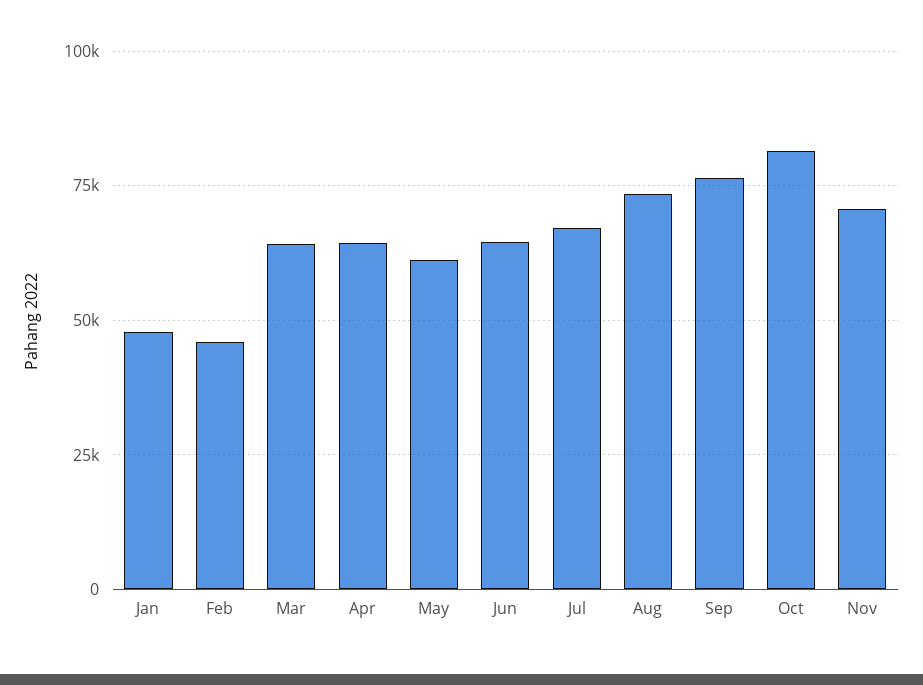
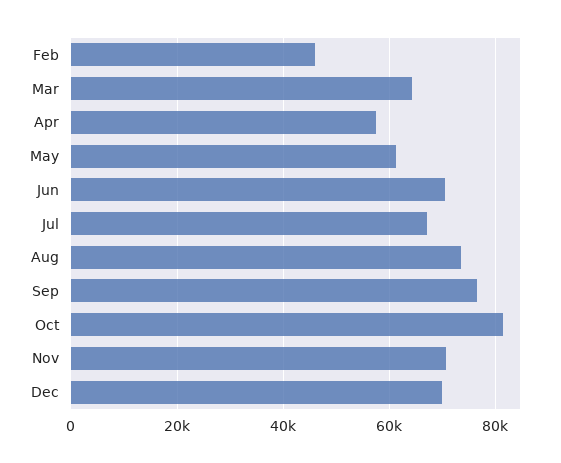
Jan: 47500 -> none
Apr: 65000 -> 58000
Jun: 65000 -> 70000
Dec: none -> 70000

